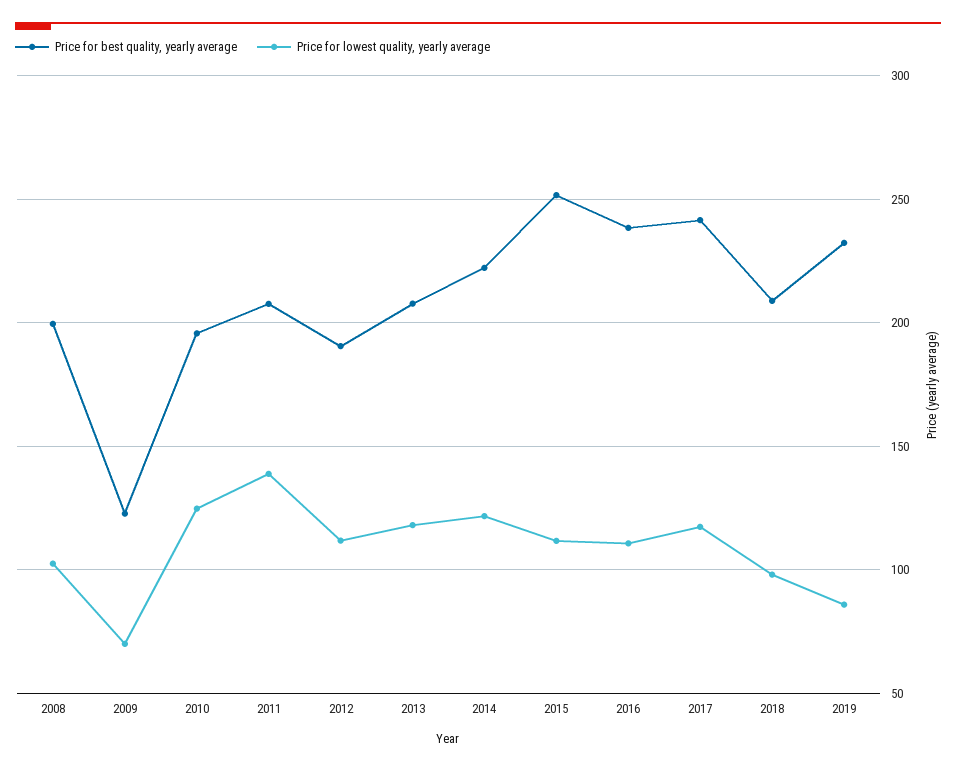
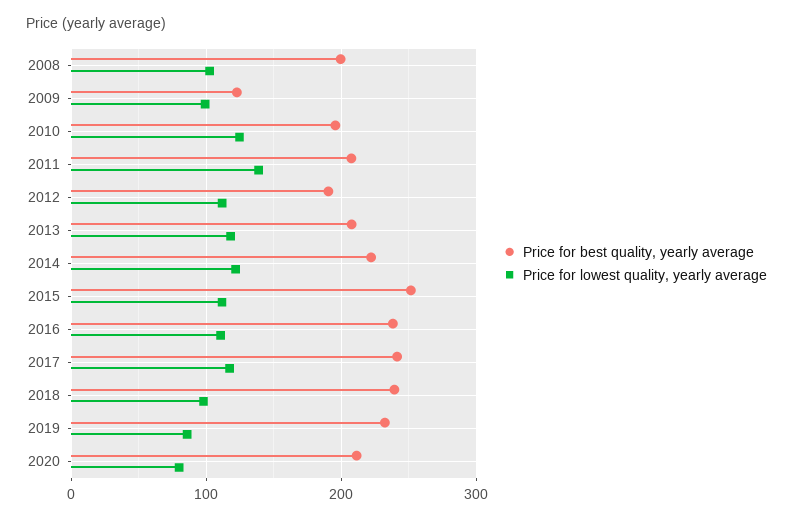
Price for lowest quality, yearly average, 2009: 70 -> 100
Price for best quality, yearly average, 2018: 210 -> 240
Price for best quality, yearly average, 2020: none -> 210
Price for lowest quality, yearly average, 2020: none -> 80

